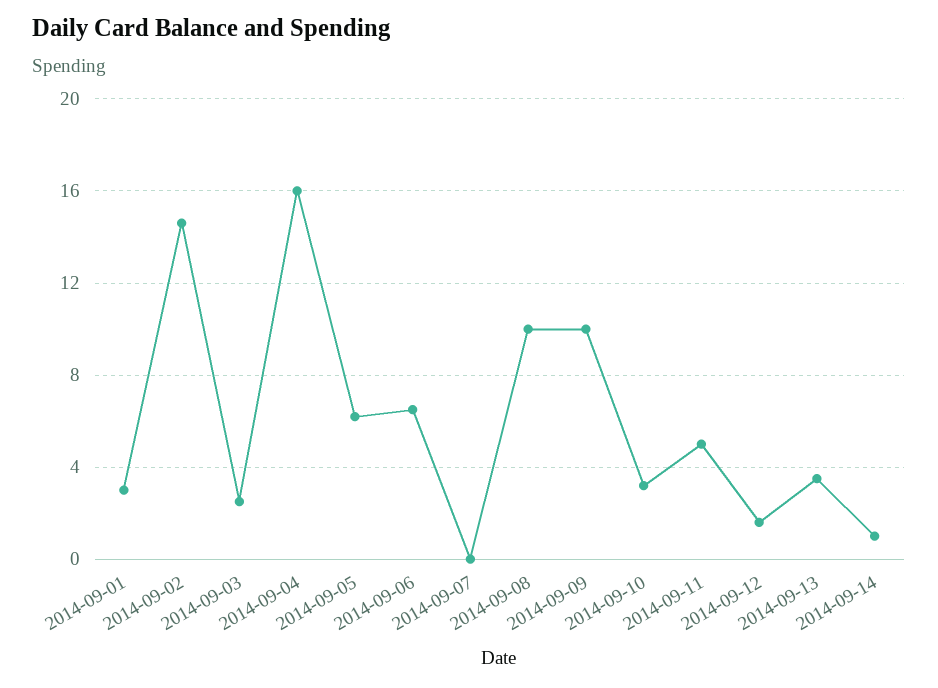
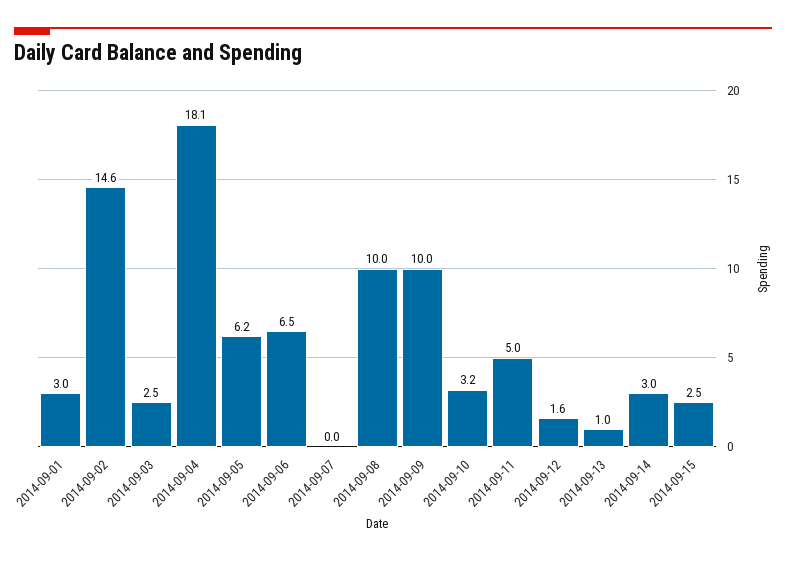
2014-09-04: 16 -> 18.1
2014-09-13: 3.5 -> 1
2014-09-14: 1 -> 3
2014-09-15: none -> 2.5

